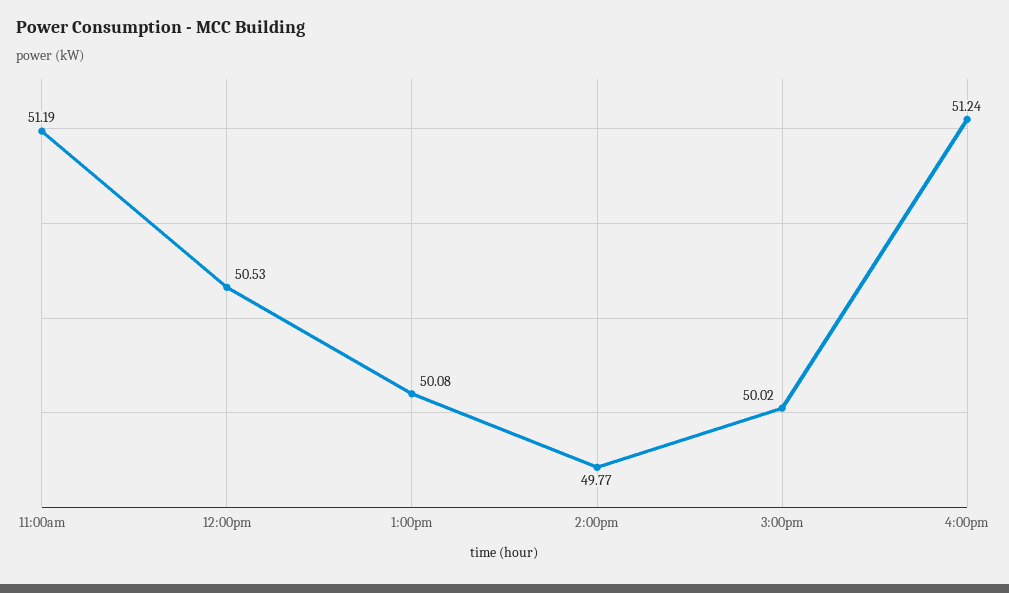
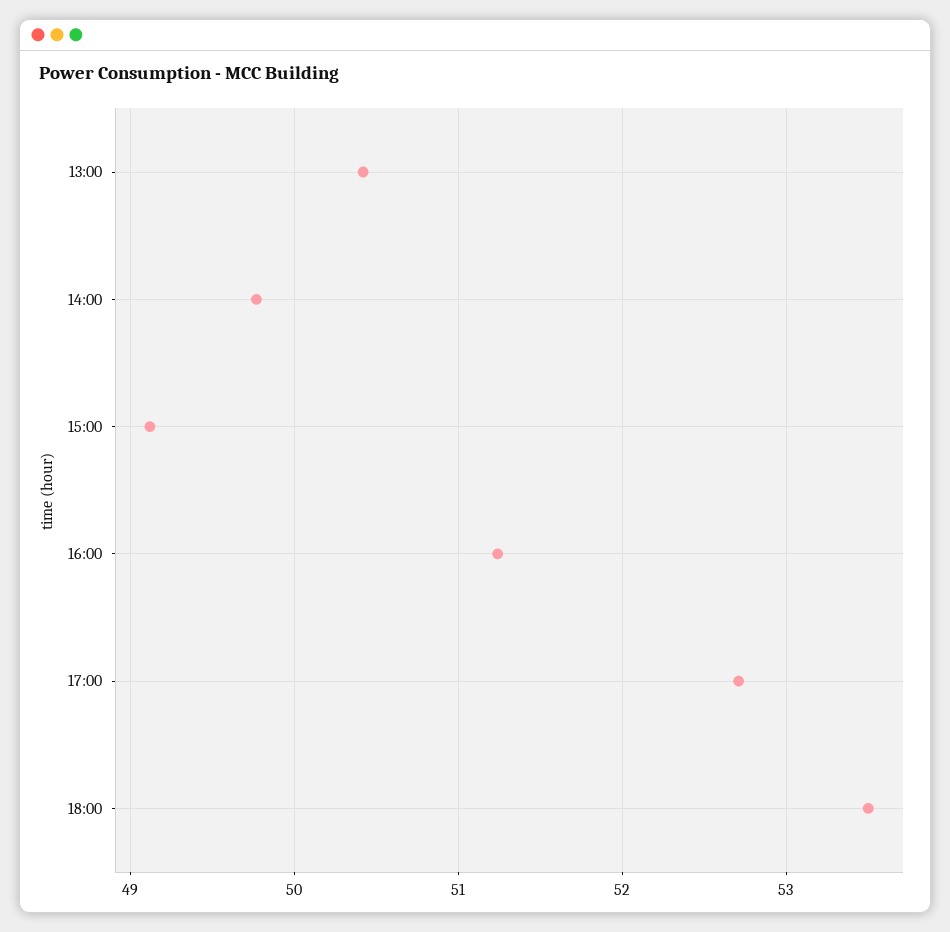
11:00am: 51.19 -> none
12:00pm: 50.53 -> none
1:00pm: 50.08 -> 50.4
3:00pm: 50.02 -> 49.1
17:00: none -> 52.7
18:00: none -> 53.5

